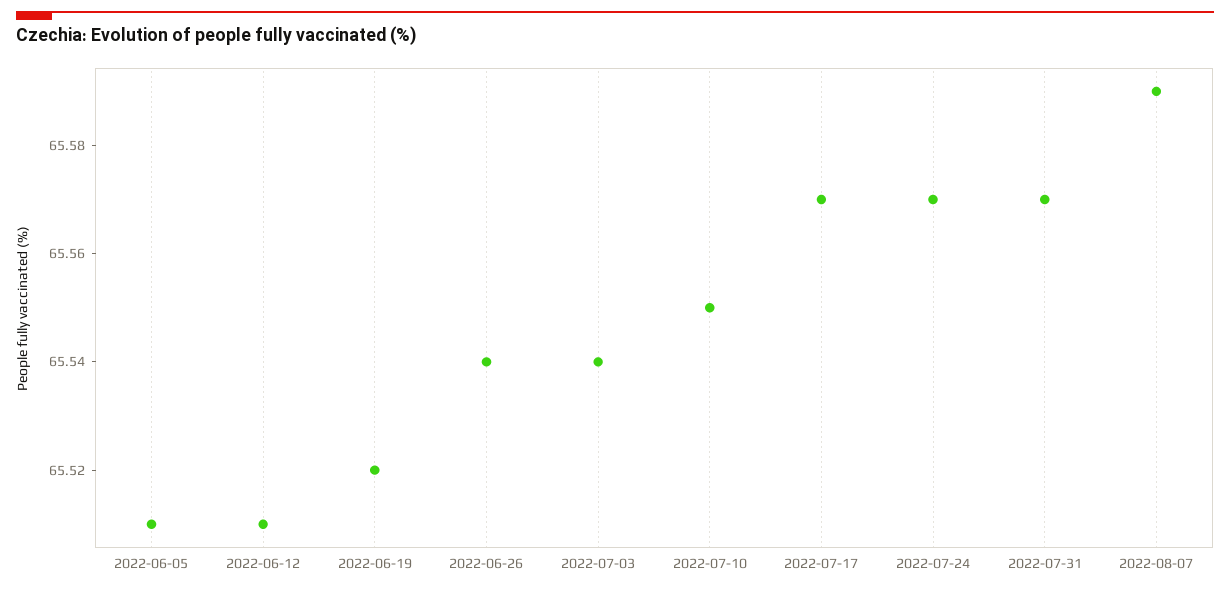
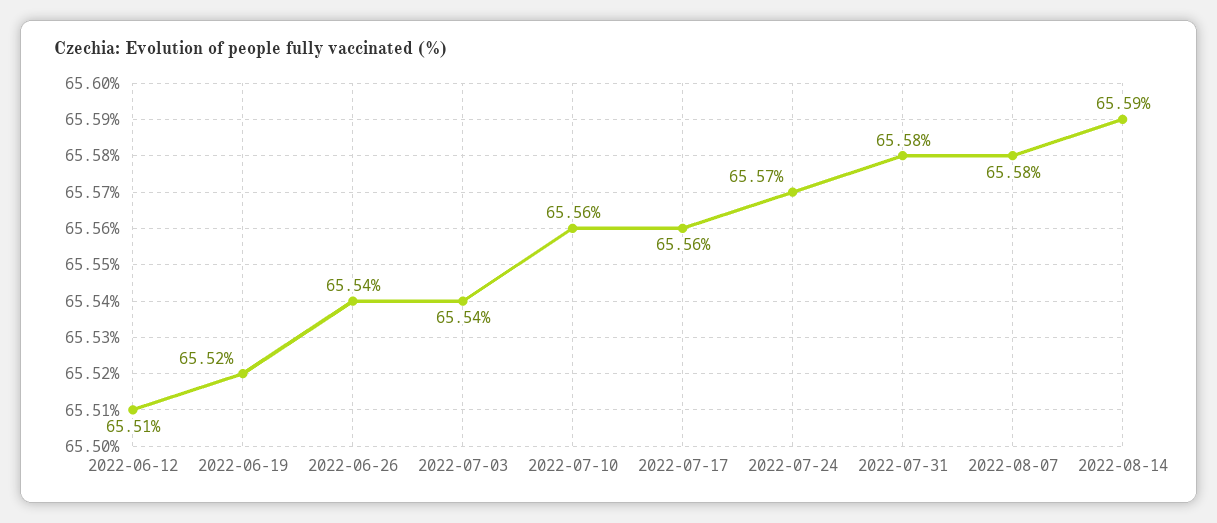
2022-06-05: 65.51 -> none
2022-07-10: 65.55 -> 65.56
2022-07-17: 65.57 -> 65.56
2022-07-31: 65.57 -> 65.58
2022-08-07: 65.59 -> 65.58
2022-08-14: none -> 65.59

